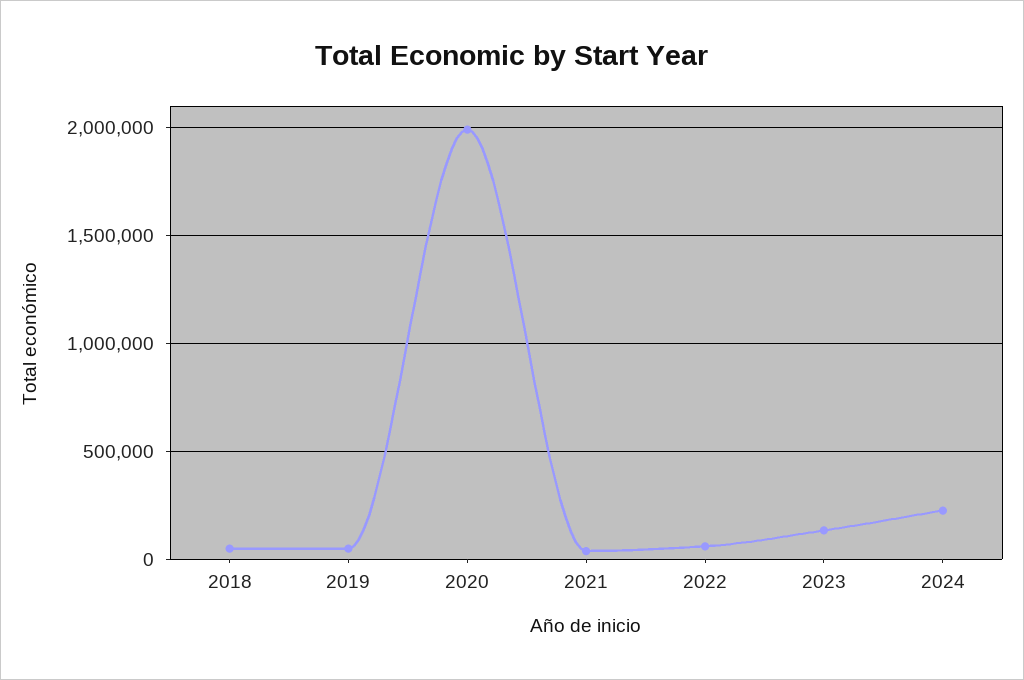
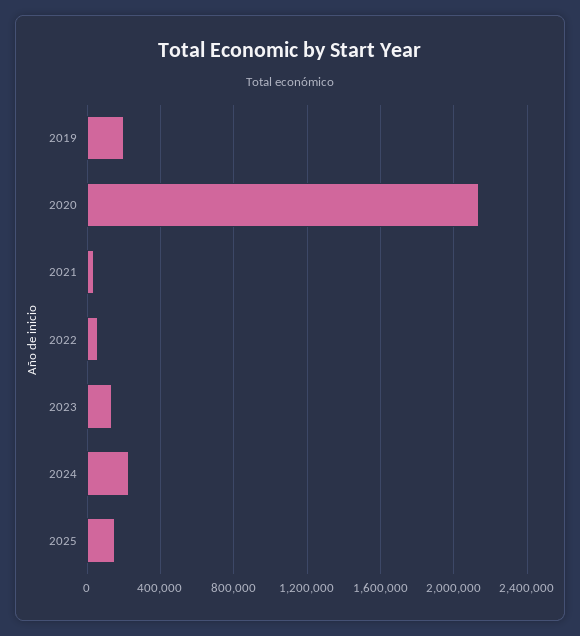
2018: 50000 -> none
2019: 50000 -> 200000
2020: 2000000 -> 2150000
2025: none -> 150000

